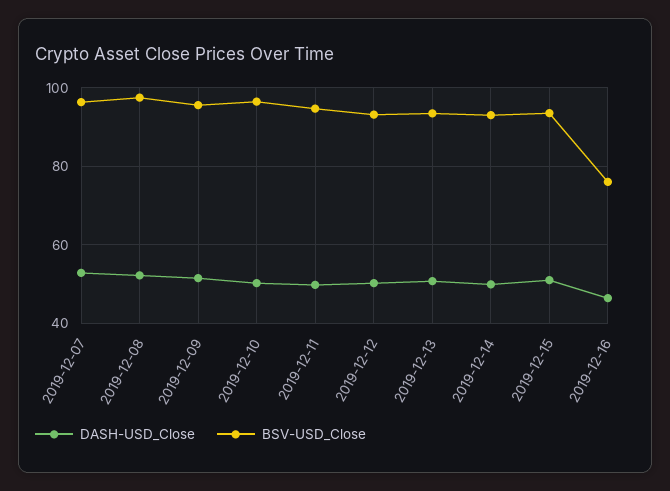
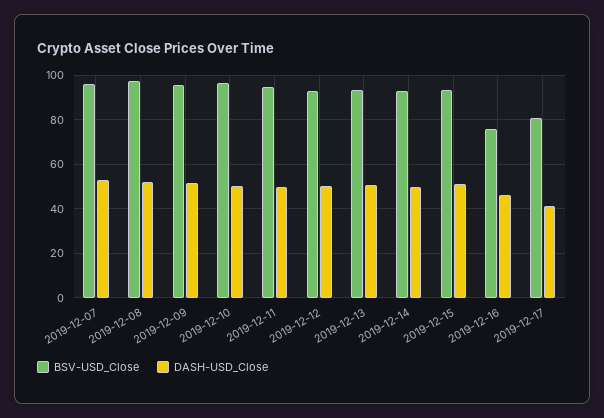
BSV-USD_Close, 2019-12-17: none -> 80
DASH-USD_Close, 2019-12-17: none -> 40

